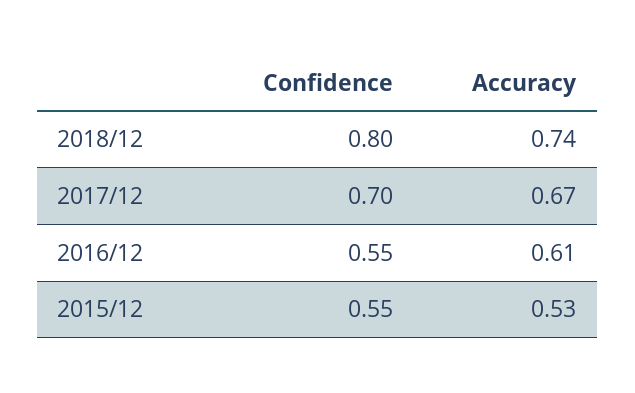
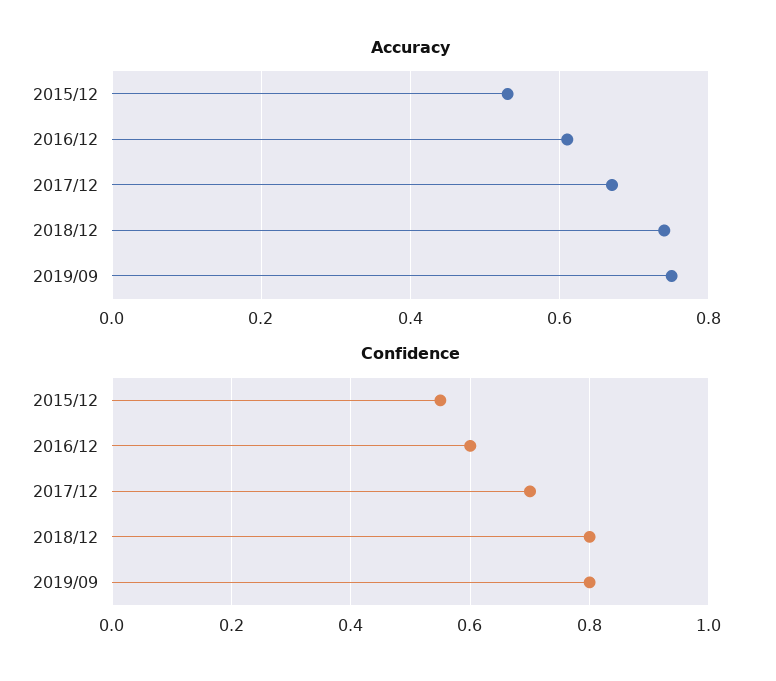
Confidence, 2016/12: 0.55 -> 0.6
Accuracy, 2019/09: none -> 0.75
Confidence, 2019/09: none -> 0.8

